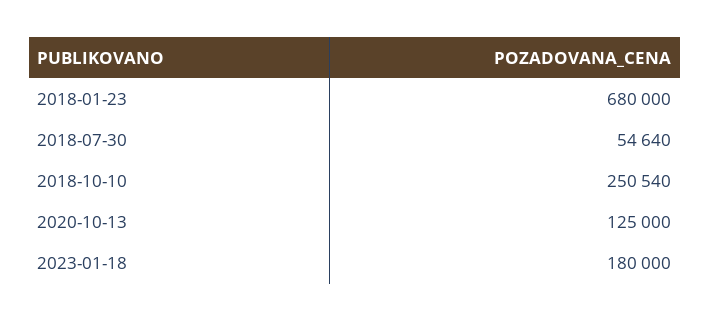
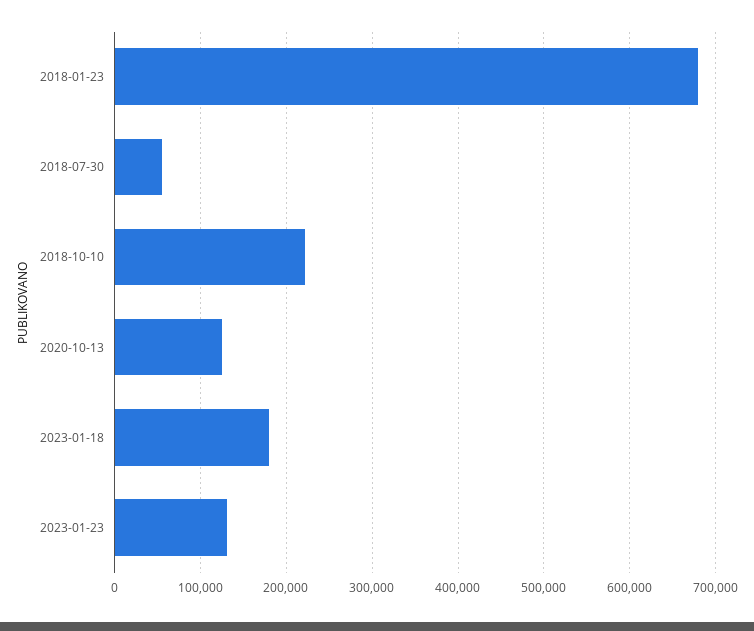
2018-10-10: 250540 -> 220000
2023-01-23: none -> 130000

